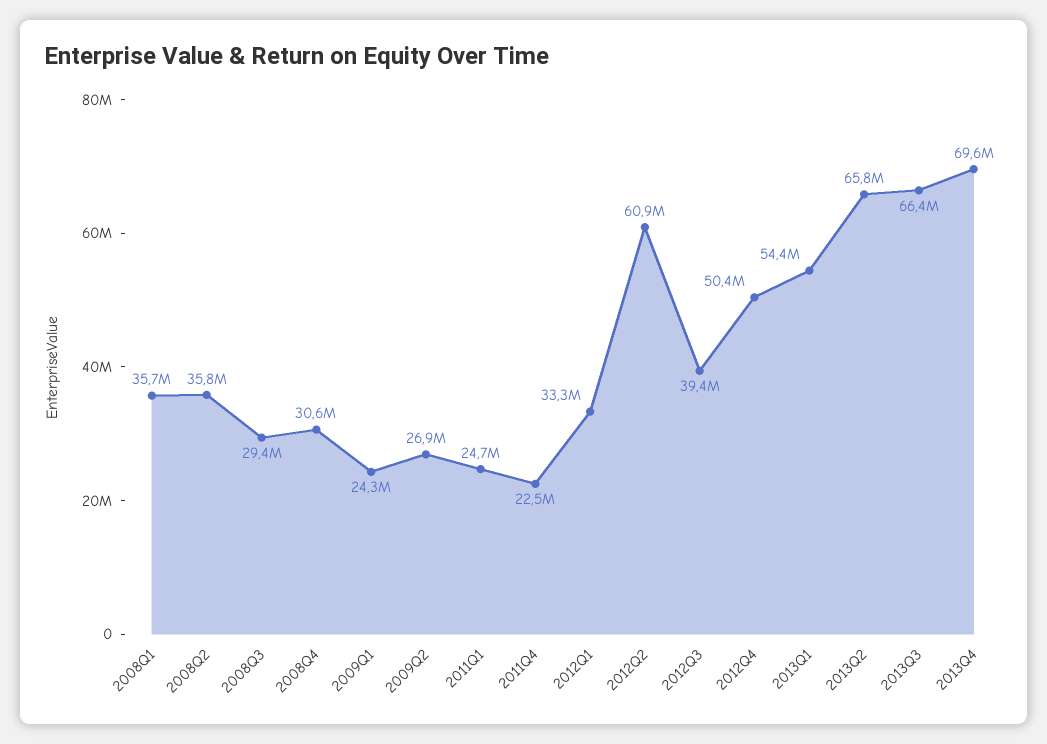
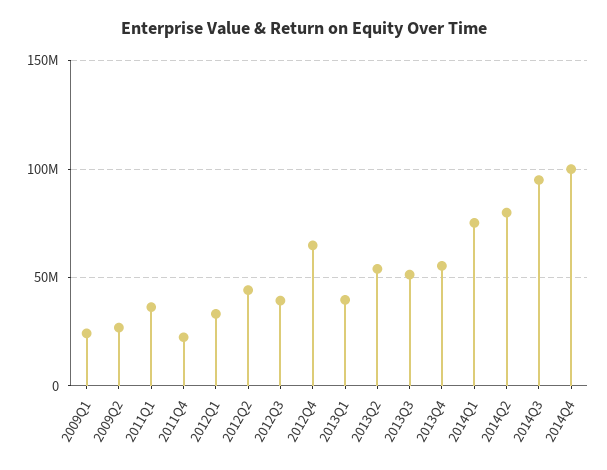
2008Q1: 35700000 -> none
2008Q2: 35800000 -> none
2008Q3: 29400000 -> none
2008Q4: 30600000 -> none
2011Q1: 24700000 -> 35000000
2012Q2: 60900000 -> 45000000
2012Q4: 50400000 -> 65000000
2013Q1: 54400000 -> 40000000
2013Q2: 65800000 -> 55000000
2013Q3: 66400000 -> 50000000
2013Q4: 69600000 -> 55000000
2014Q1: none -> 75000000
2014Q2: none -> 80000000
2014Q3: none -> 95000000
2014Q4: none -> 100000000

